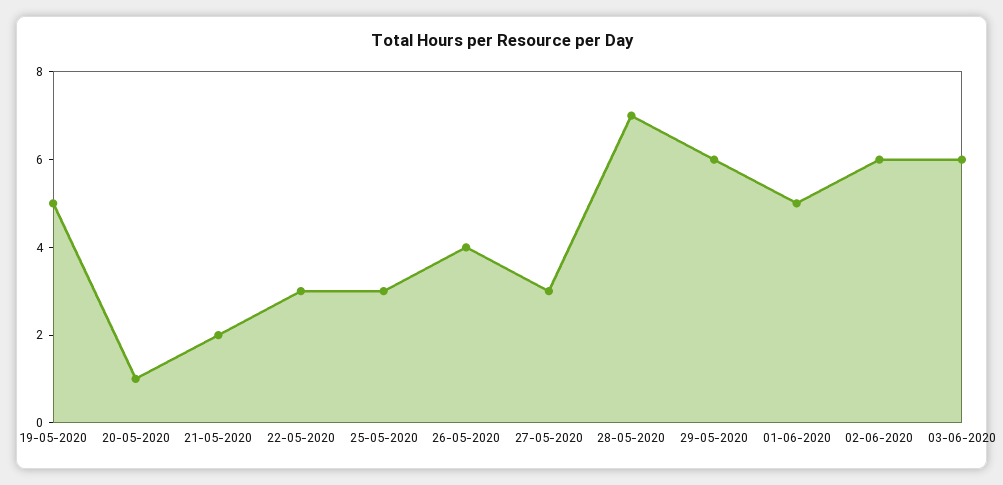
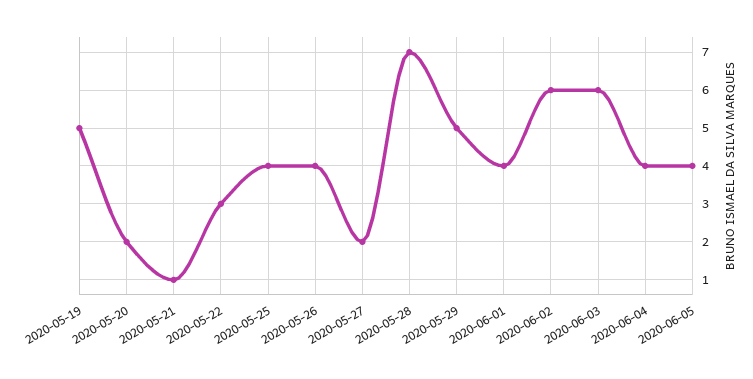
20-05-2020: 1 -> 2
21-05-2020: 2 -> 1
25-05-2020: 3 -> 4
27-05-2020: 3 -> 2
29-05-2020: 6 -> 5
01-06-2020: 5 -> 4
2020-06-04: none -> 4
2020-06-05: none -> 4

